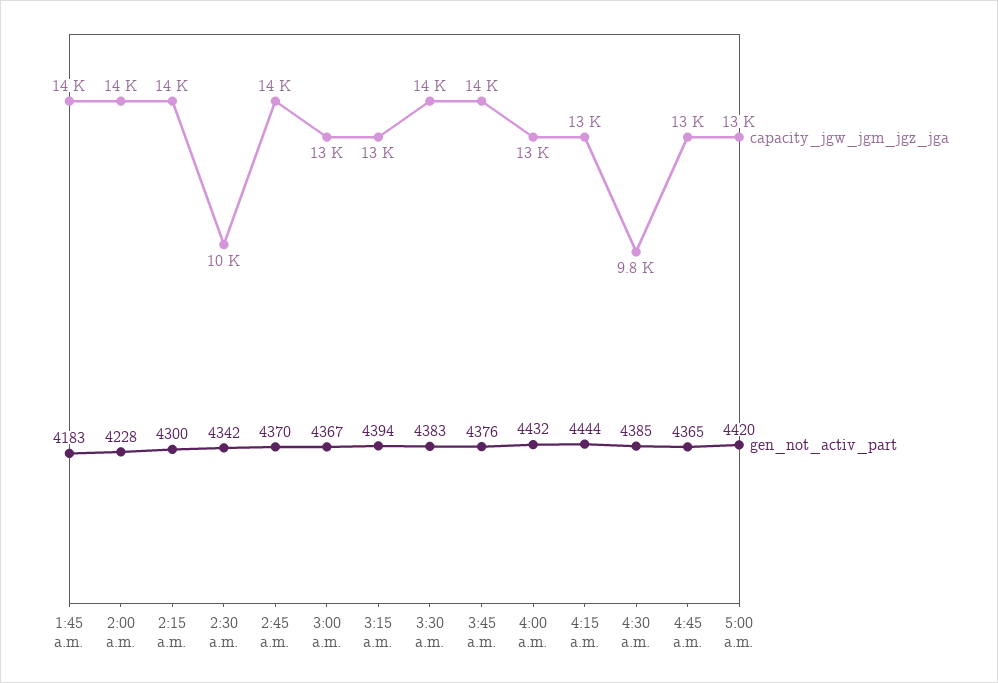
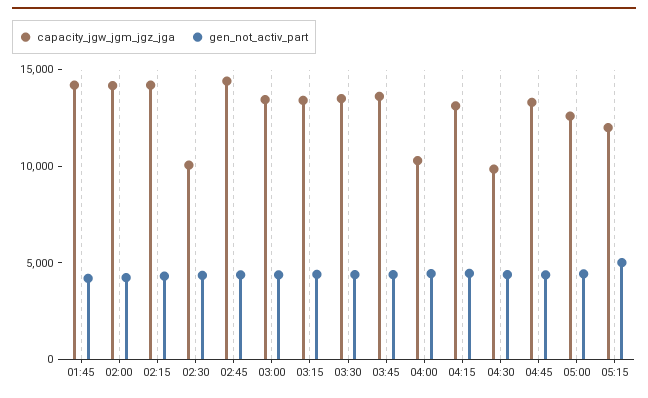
capacity_jgw_jgm_jgz_jga, 4:00 a.m.: 13000 -> 10000
capacity_jgw_jgm_jgz_jga, 05:15: none -> 12000
gen_not_activ_part, 05:15: none -> 5000

